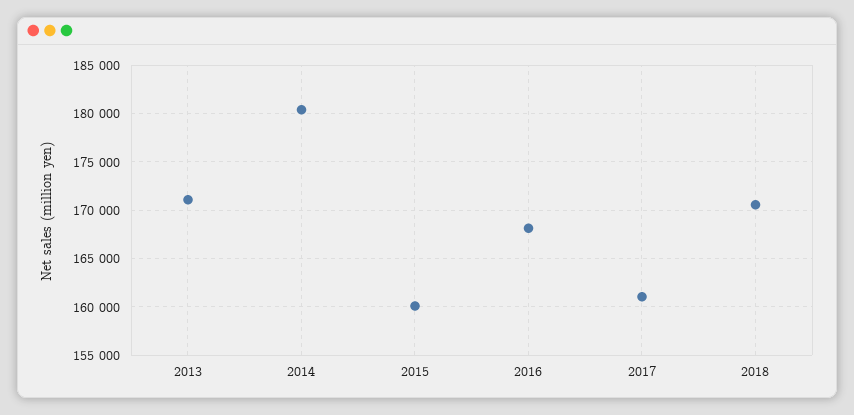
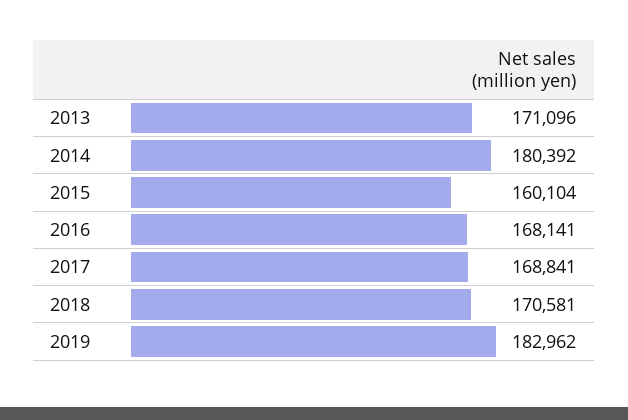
2017: 161000 -> 168841
2019: none -> 182962

